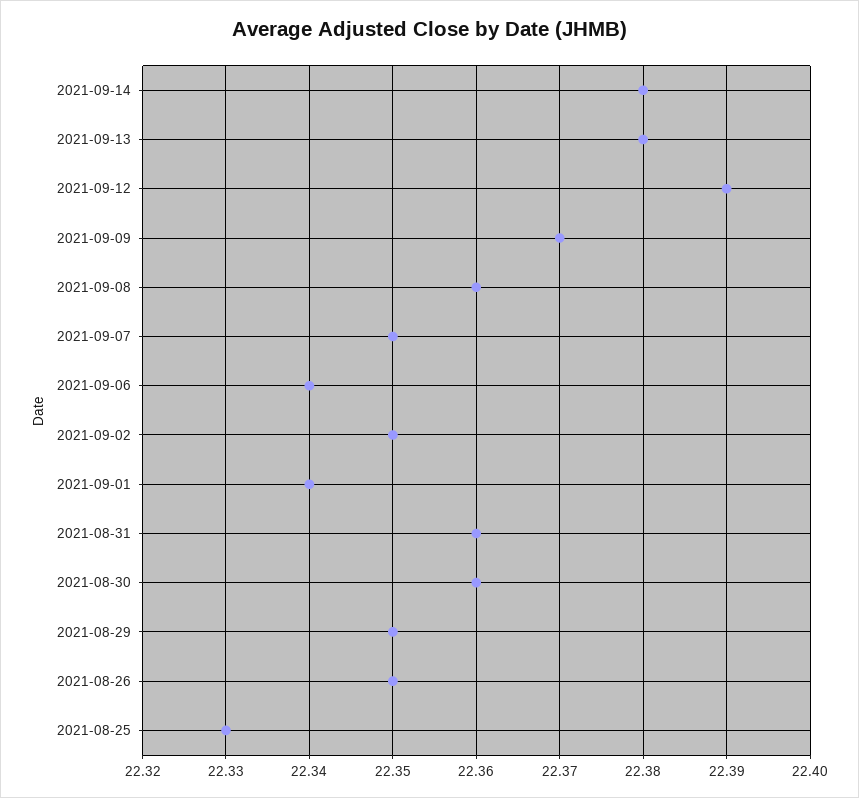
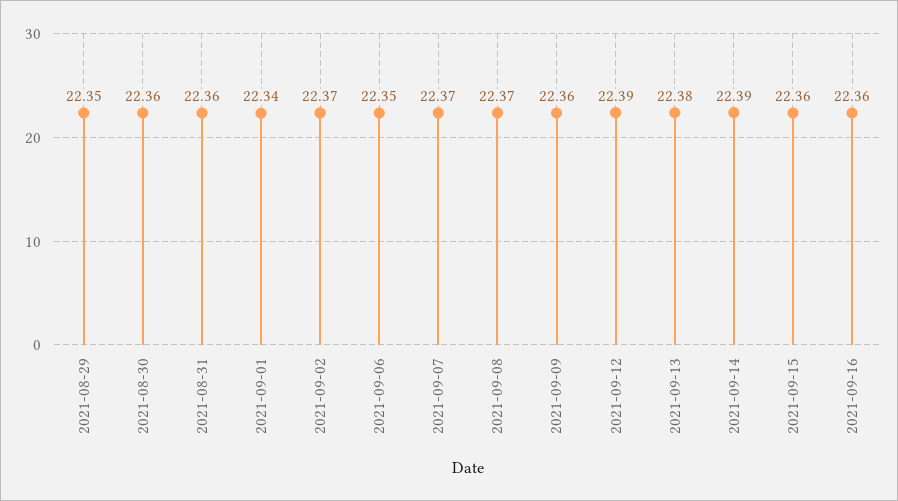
2021-09-14: 22.38 -> 22.39
2021-09-09: 22.37 -> 22.36
2021-09-08: 22.36 -> 22.37
2021-09-07: 22.35 -> 22.37
2021-09-06: 22.34 -> 22.35
2021-09-02: 22.35 -> 22.37
2021-08-26: 22.35 -> none
2021-08-25: 22.33 -> none
2021-09-15: none -> 22.36
2021-09-16: none -> 22.36

